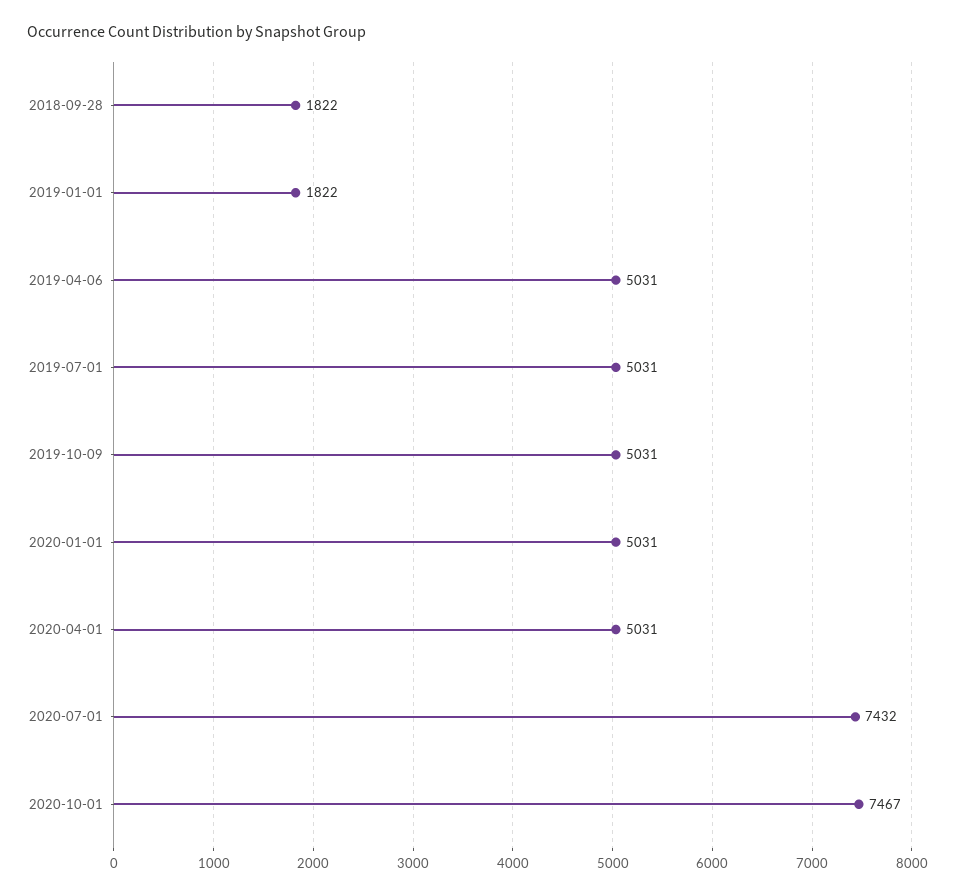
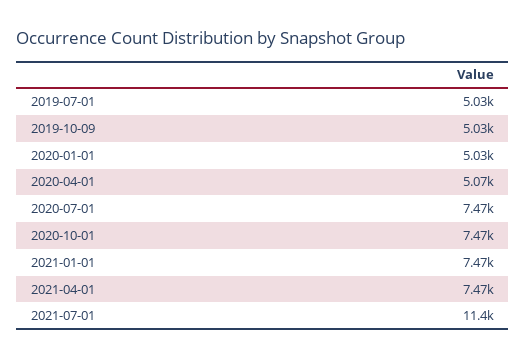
2018-09-28: 1822 -> none
2019-01-01: 1822 -> none
2019-04-06: 5031 -> none
2020-04-01: 5031 -> 5070
2020-07-01: 7432 -> 7470
2021-01-01: none -> 7470
2021-04-01: none -> 7470
2021-07-01: none -> 11400

